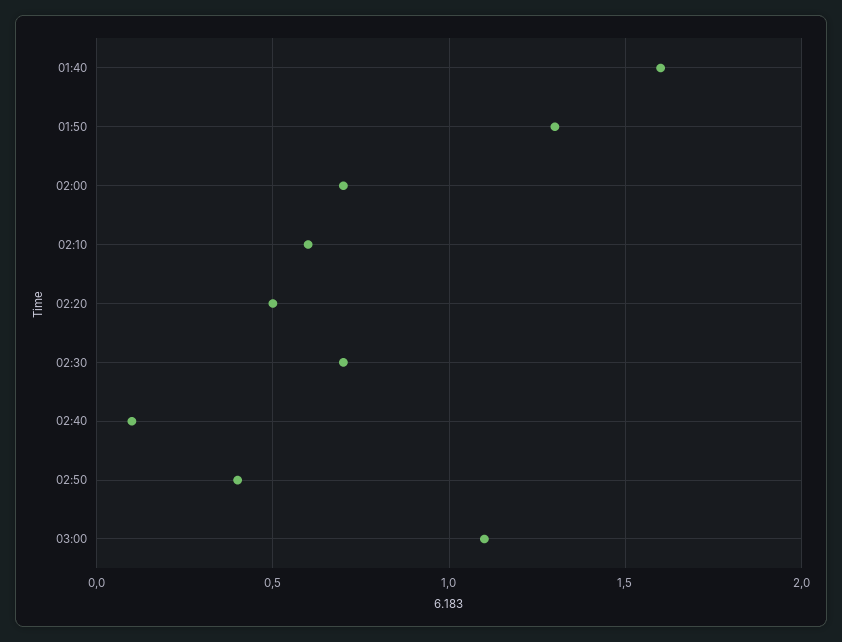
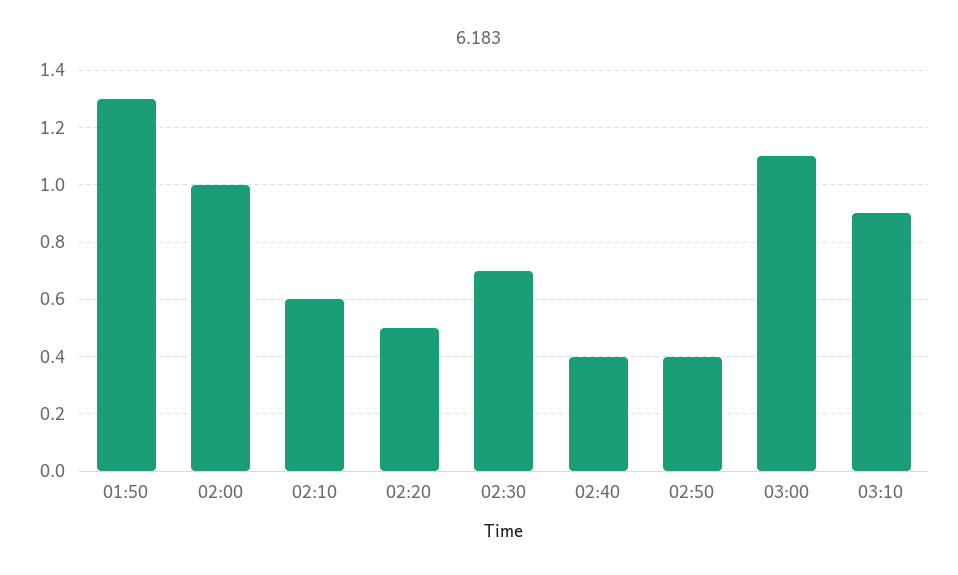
01:40: 1.6 -> none
02:00: 0.7 -> 1
02:40: 0.1 -> 0.4
03:10: none -> 0.9

